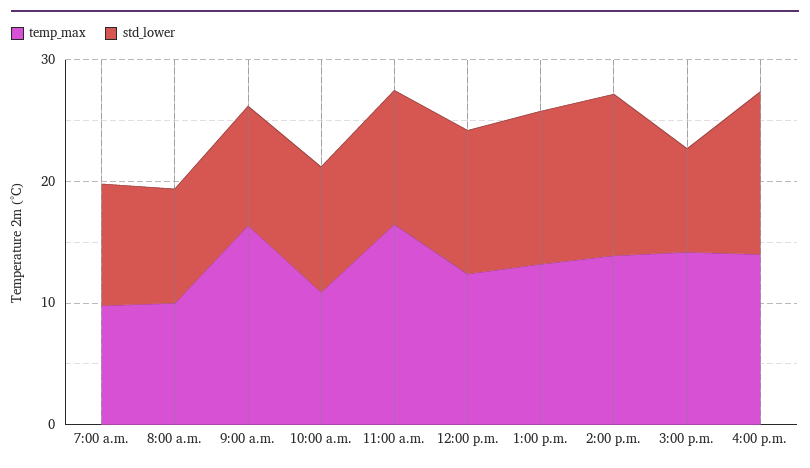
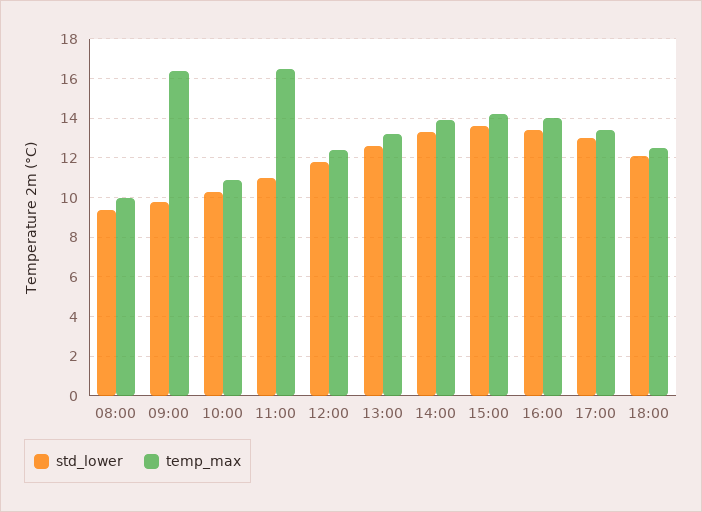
temp_max, 7:00 a.m.: 10 -> none
std_lower, 7:00 a.m.: 10 -> none
std_lower, 3:00 p.m.: 8 -> 13.5
std_lower, 17:00: none -> 13
temp_max, 17:00: none -> 13.5
std_lower, 18:00: none -> 12
temp_max, 18:00: none -> 12.5

